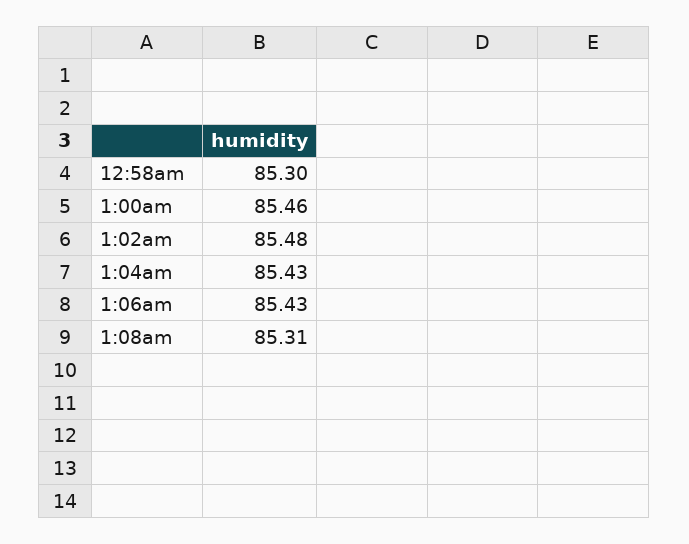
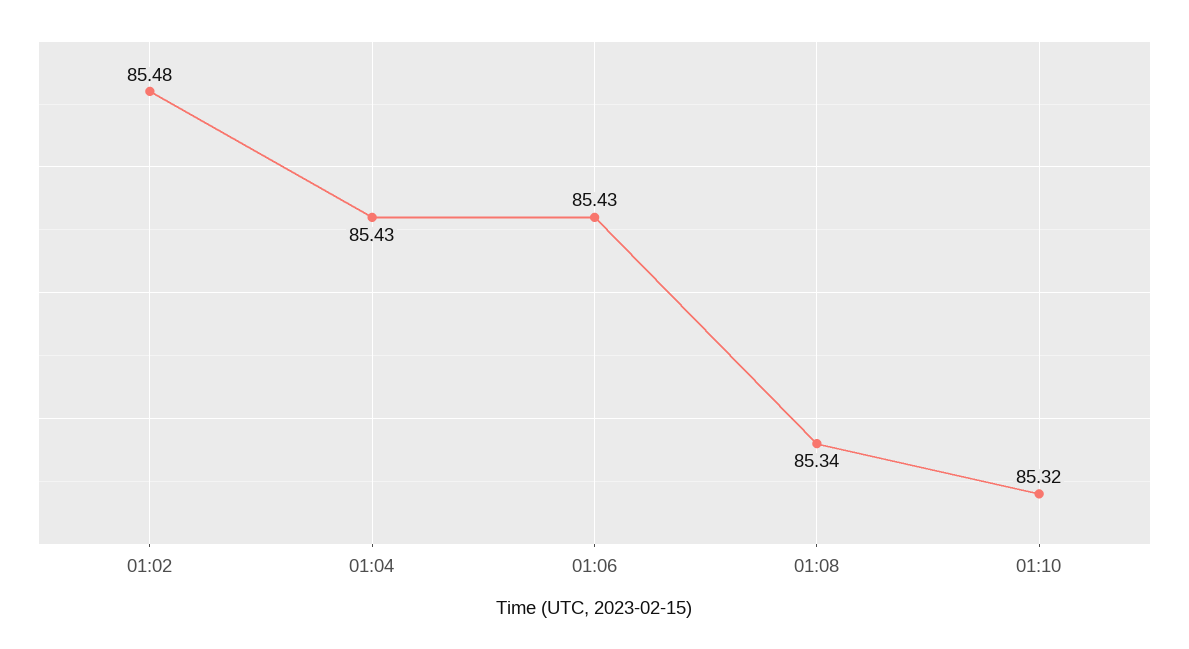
12:58am: 85.3 -> none
1:00am: 85.46 -> none
1:08am: 85.31 -> 85.34
01:10: none -> 85.32

